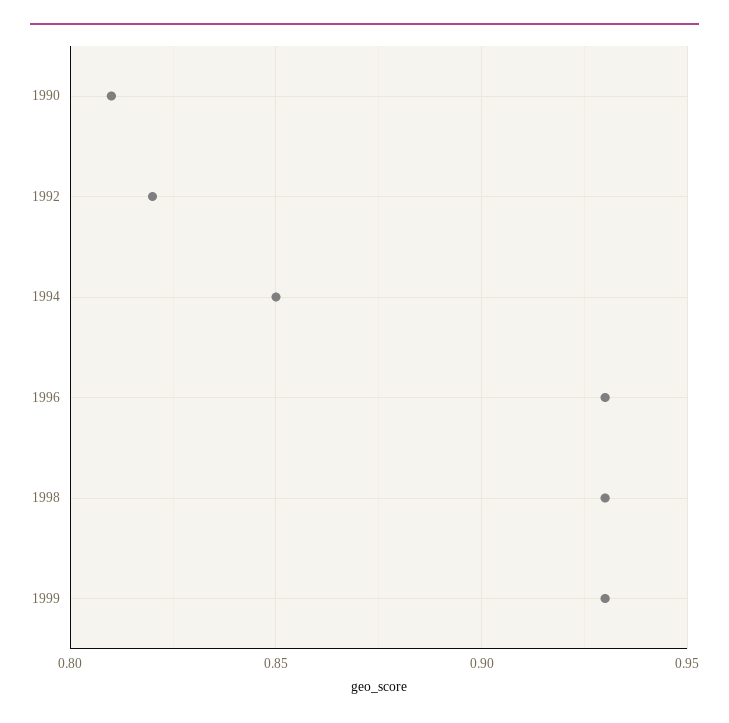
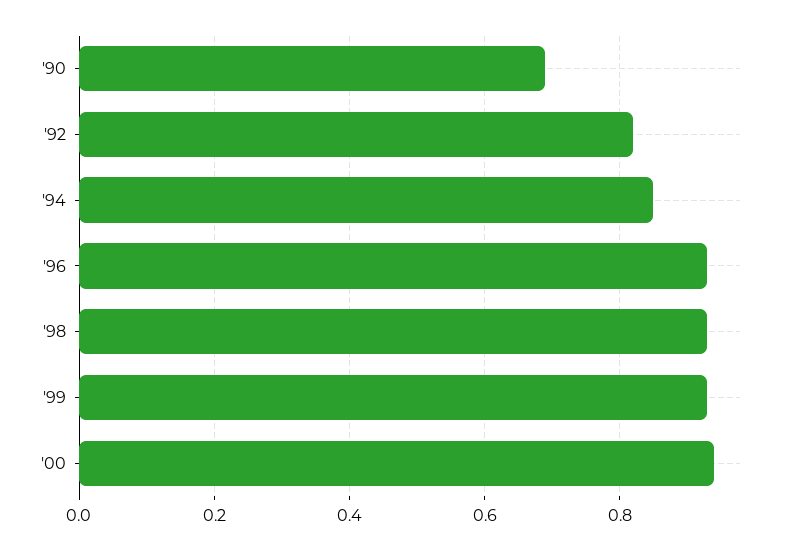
1990: 0.81 -> 0.7
'00: none -> 0.95

